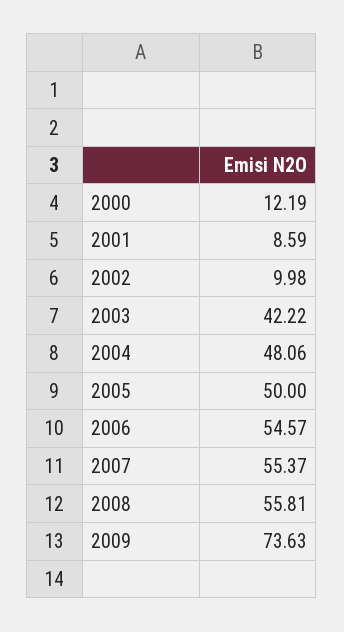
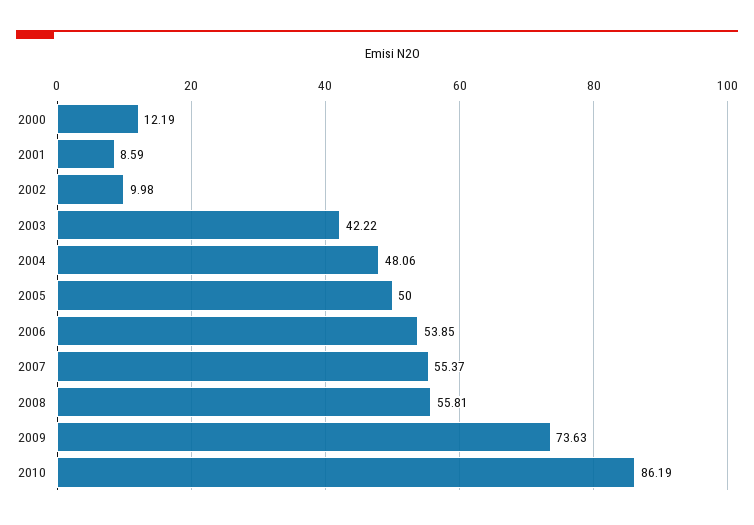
2006: 54.57 -> 53.85
2010: none -> 86.19

